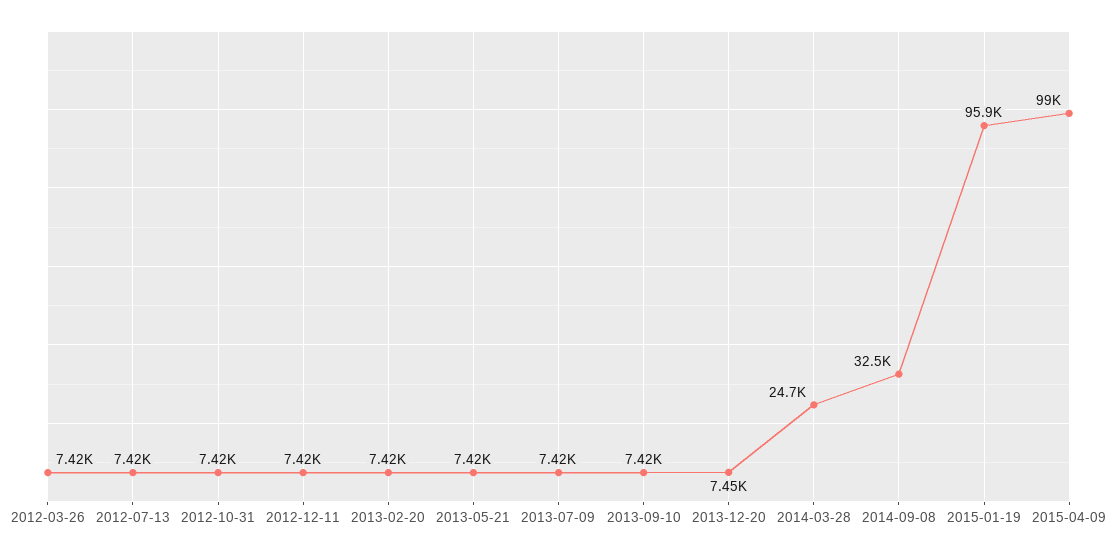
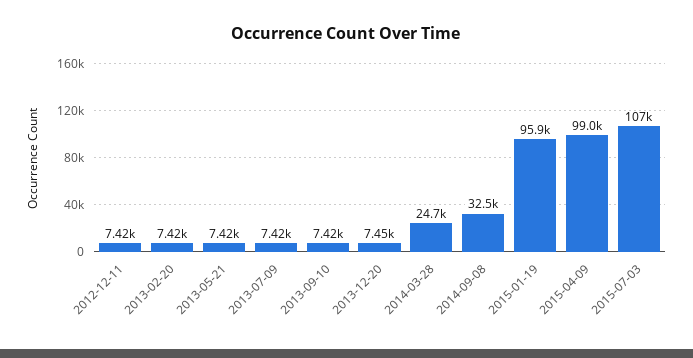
2012-03-26: 7420 -> none
2012-07-13: 7420 -> none
2012-10-31: 7420 -> none
2015-07-03: none -> 107000

